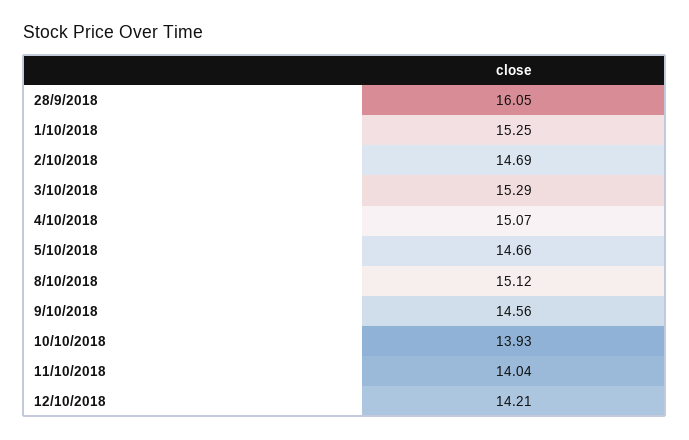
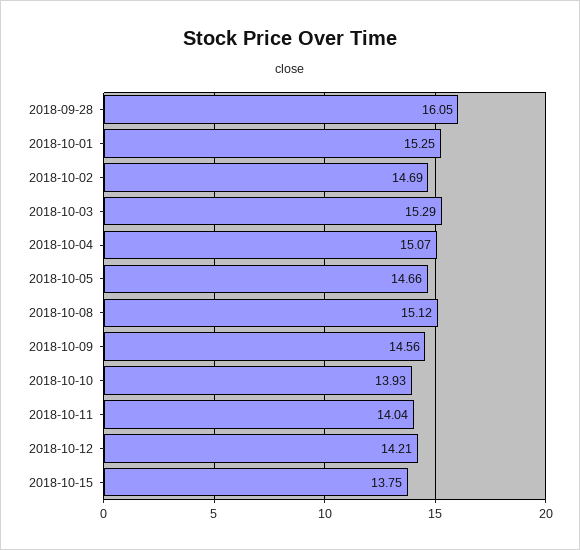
2018-10-15: none -> 13.75

